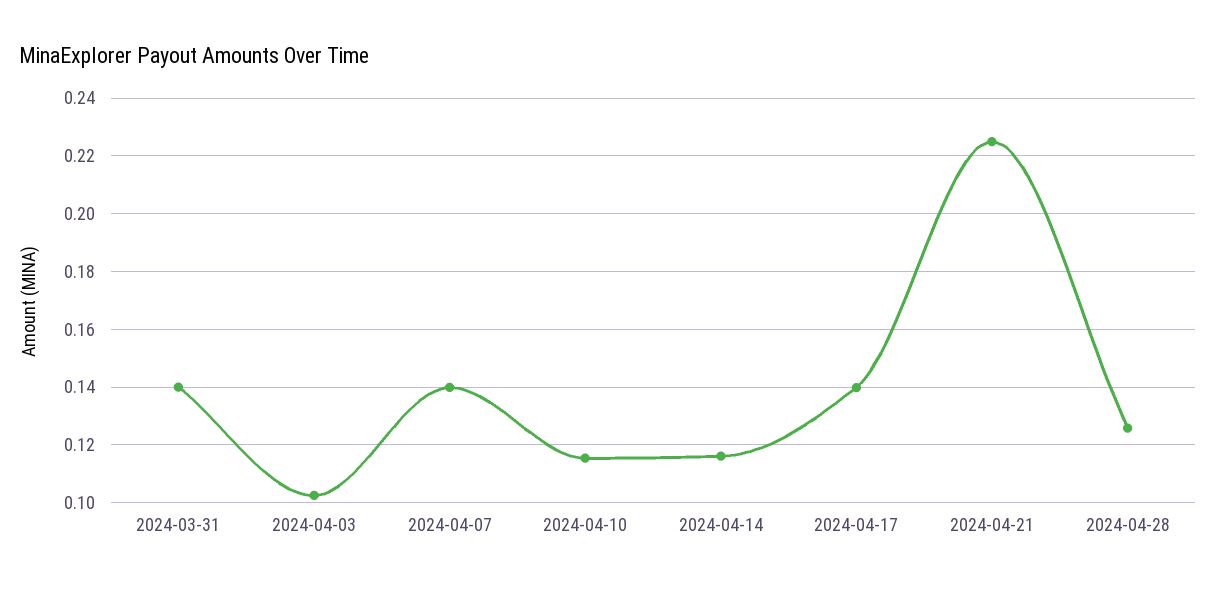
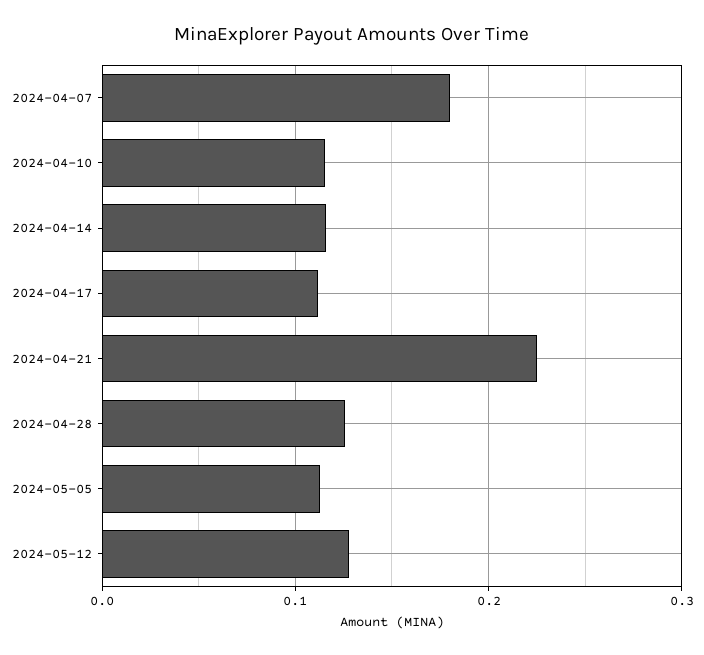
2024-03-31: 0.14 -> none
2024-04-03: 0.1025 -> none
2024-04-07: 0.14 -> 0.18
2024-04-17: 0.14 -> 0.11
2024-05-05: none -> 0.11
2024-05-12: none -> 0.13

